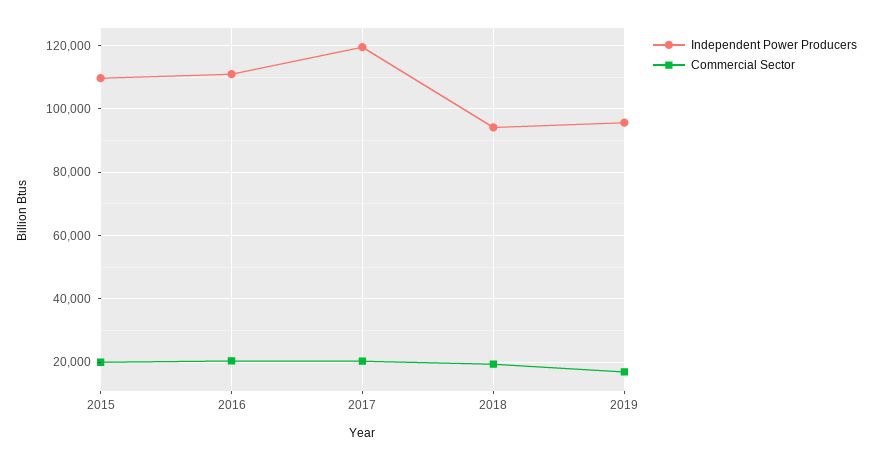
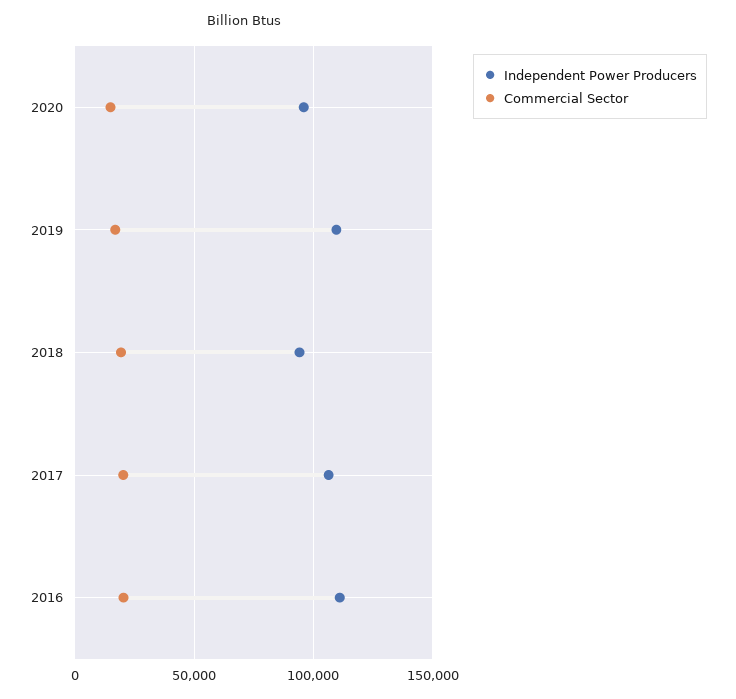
Independent Power Producers, 2015: 110000 -> none
Commercial Sector, 2015: 20000 -> none
Independent Power Producers, 2017: 120000 -> 105000
Independent Power Producers, 2019: 96000 -> 110000
Independent Power Producers, 2020: none -> 95000
Commercial Sector, 2020: none -> 15000

